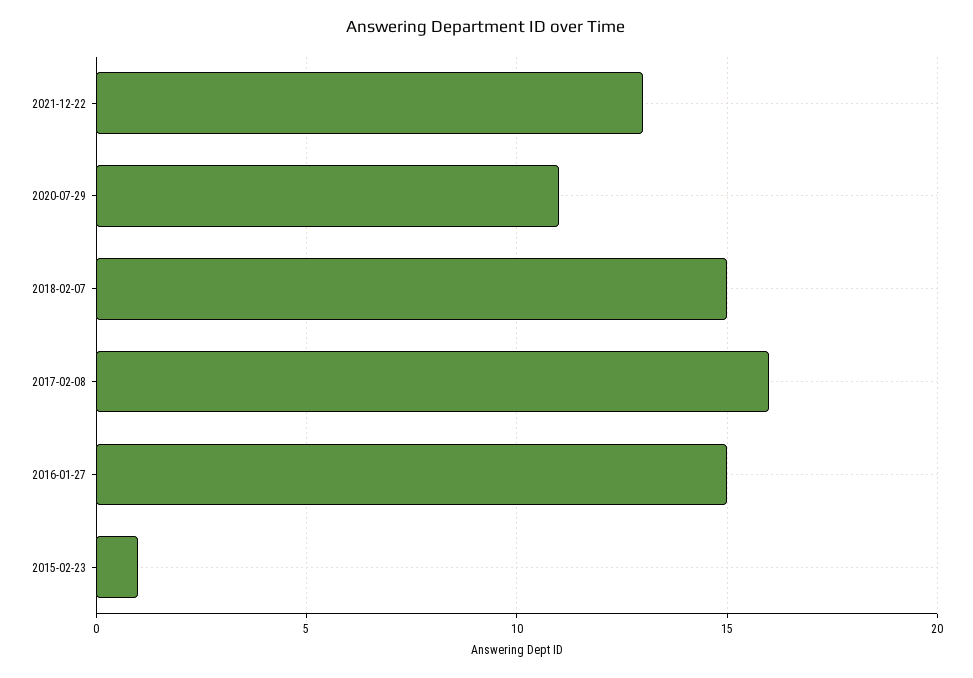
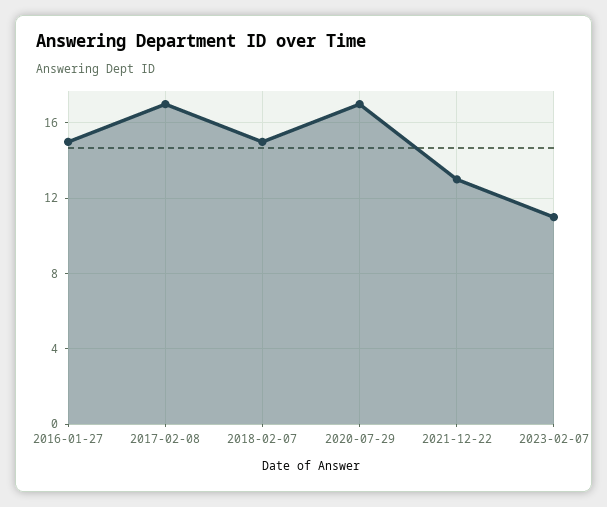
2020-07-29: 11 -> 17
2017-02-08: 16 -> 17
2015-02-23: 1 -> none
2023-02-07: none -> 11

